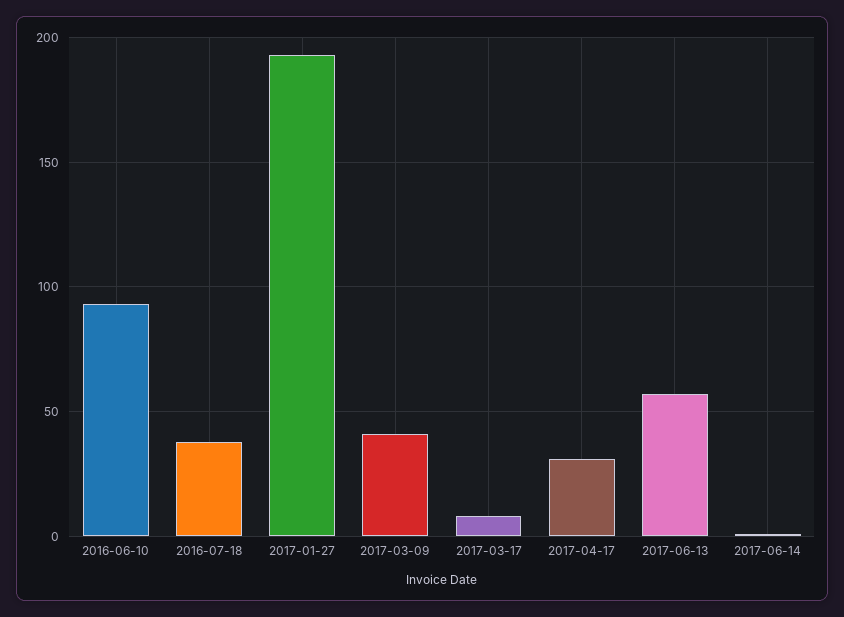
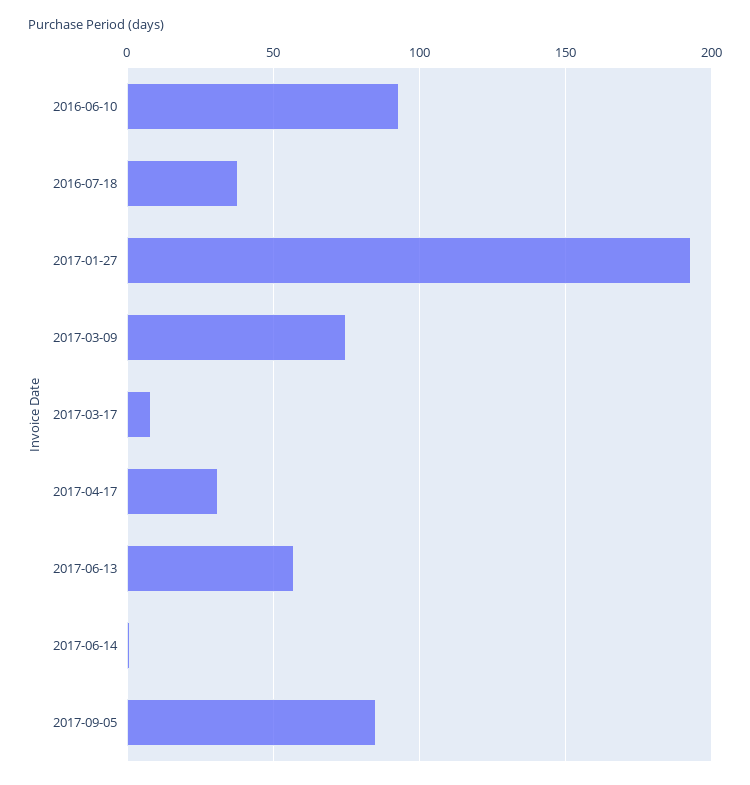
2017-03-09: 40 -> 75
2017-09-05: none -> 85

